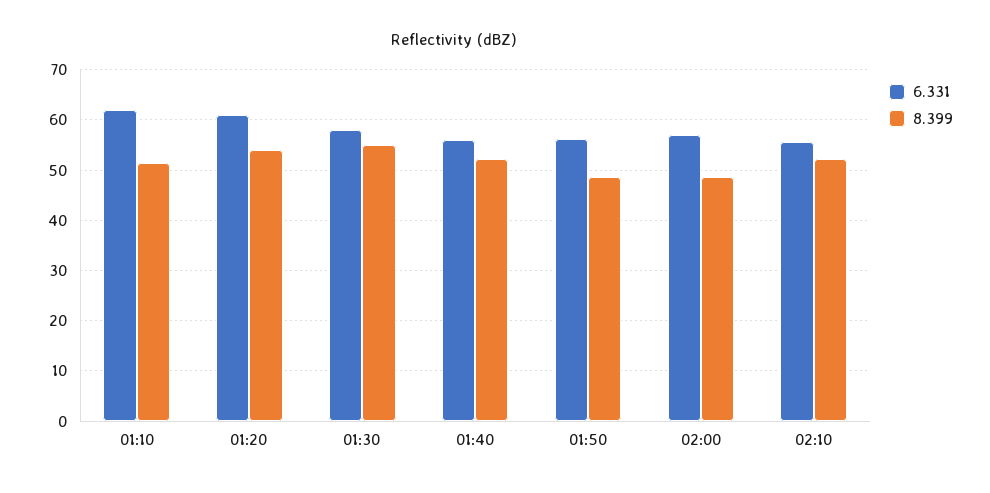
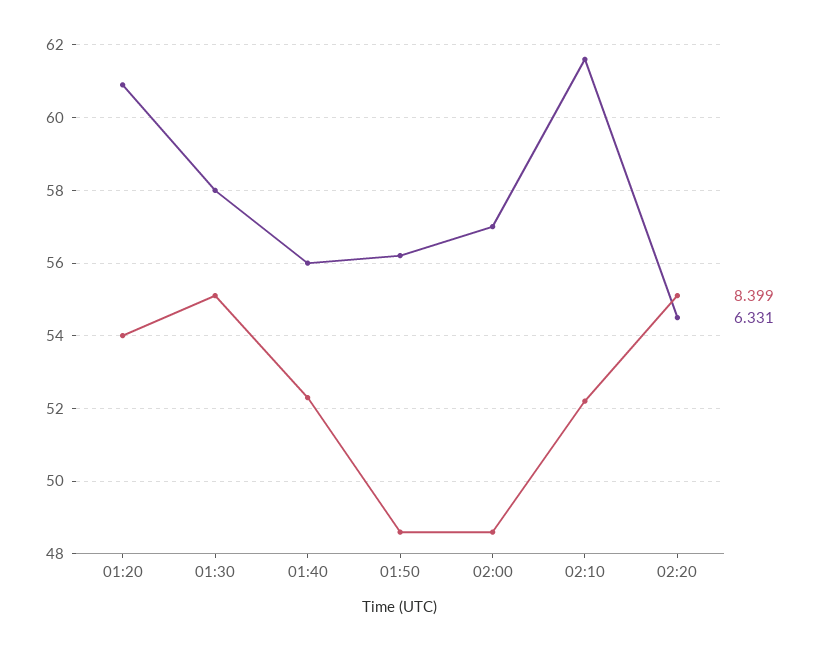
6.331, 01:10: 62 -> none
8.399, 01:10: 52 -> none
6.331, 02:10: 56 -> 61.5
8.399, 02:20: none -> 55
6.331, 02:20: none -> 54.5

